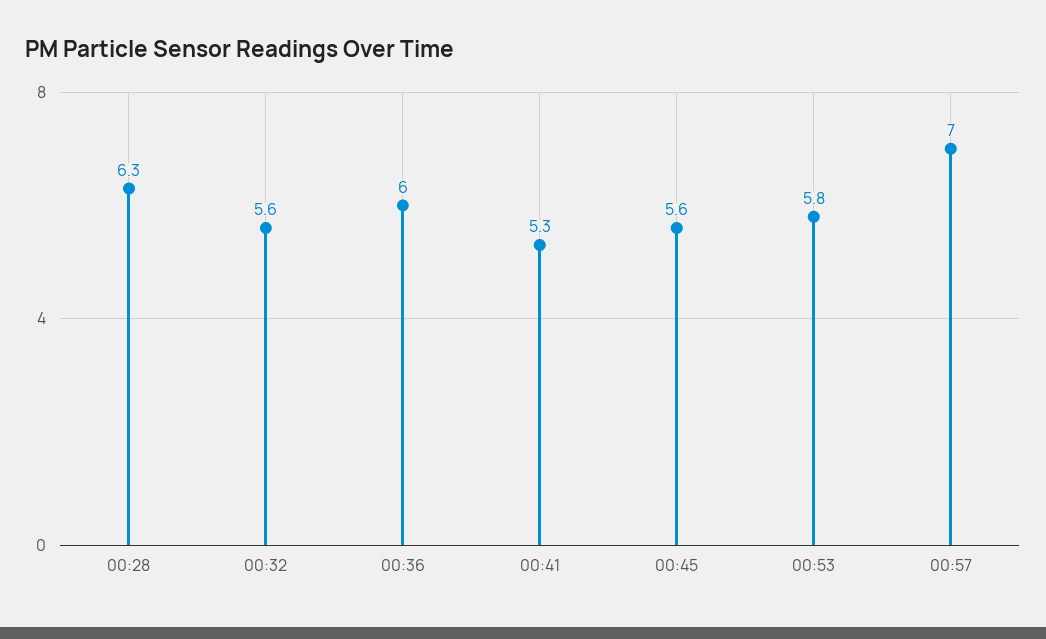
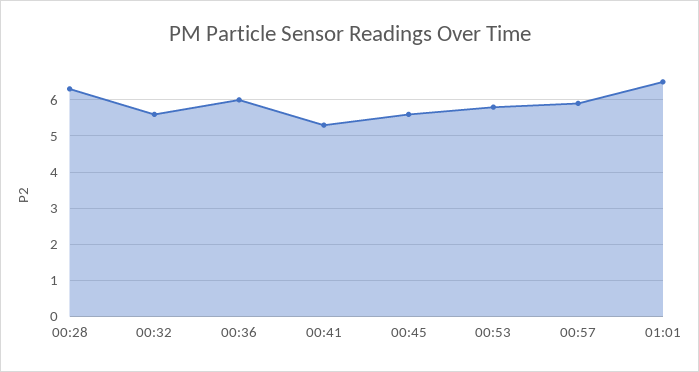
00:57: 7 -> 6
01:01: none -> 6.5

